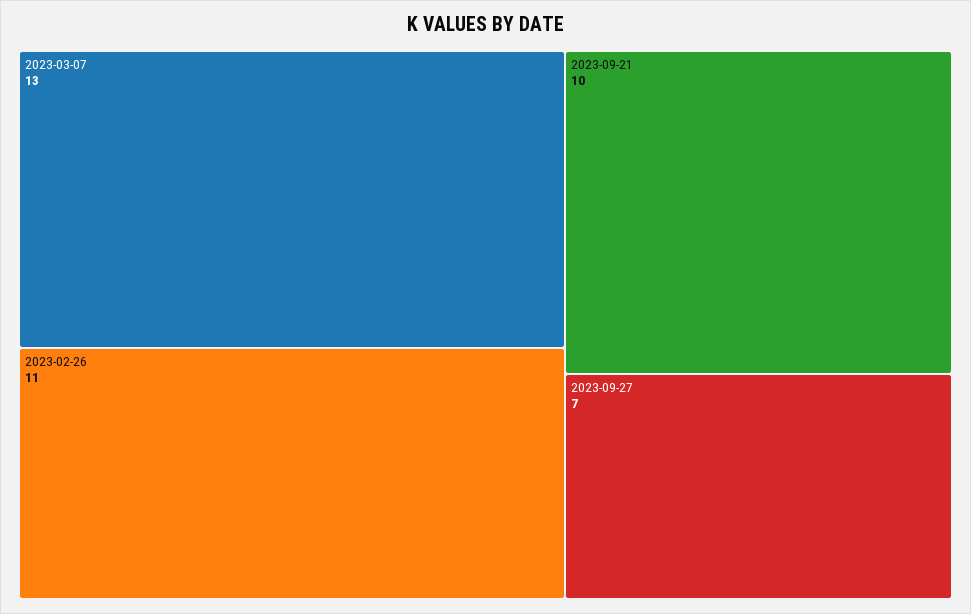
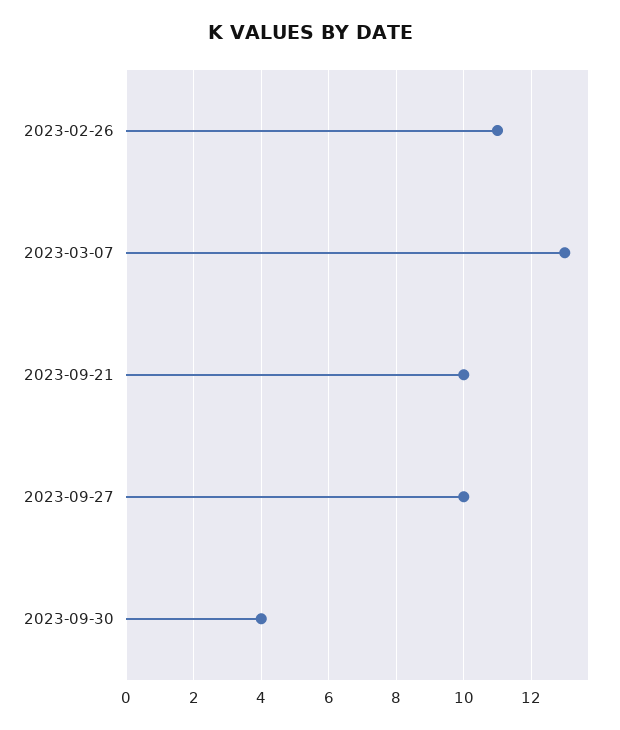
2023-09-27: 7 -> 10
2023-09-30: none -> 4

